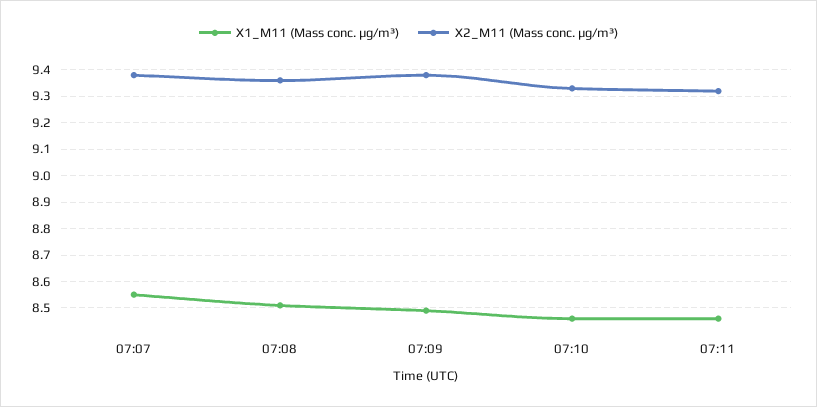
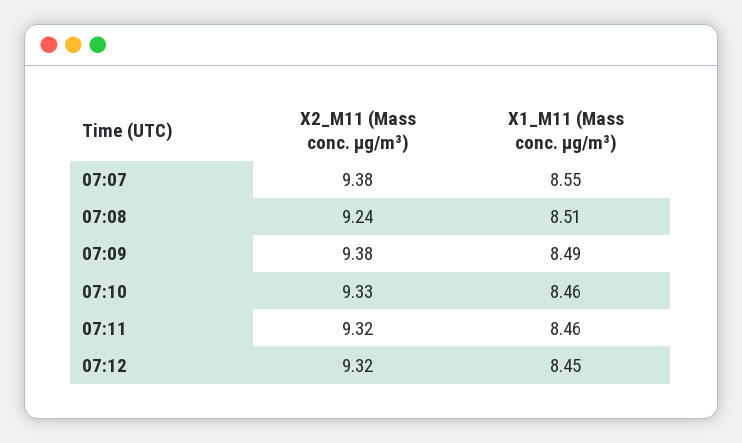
X2_M11 (Mass conc. μg/m³), 07:08: 9.35 -> 9.24
X2_M11 (Mass conc. μg/m³), 07:12: none -> 9.32
X1_M11 (Mass conc. μg/m³), 07:12: none -> 8.45

